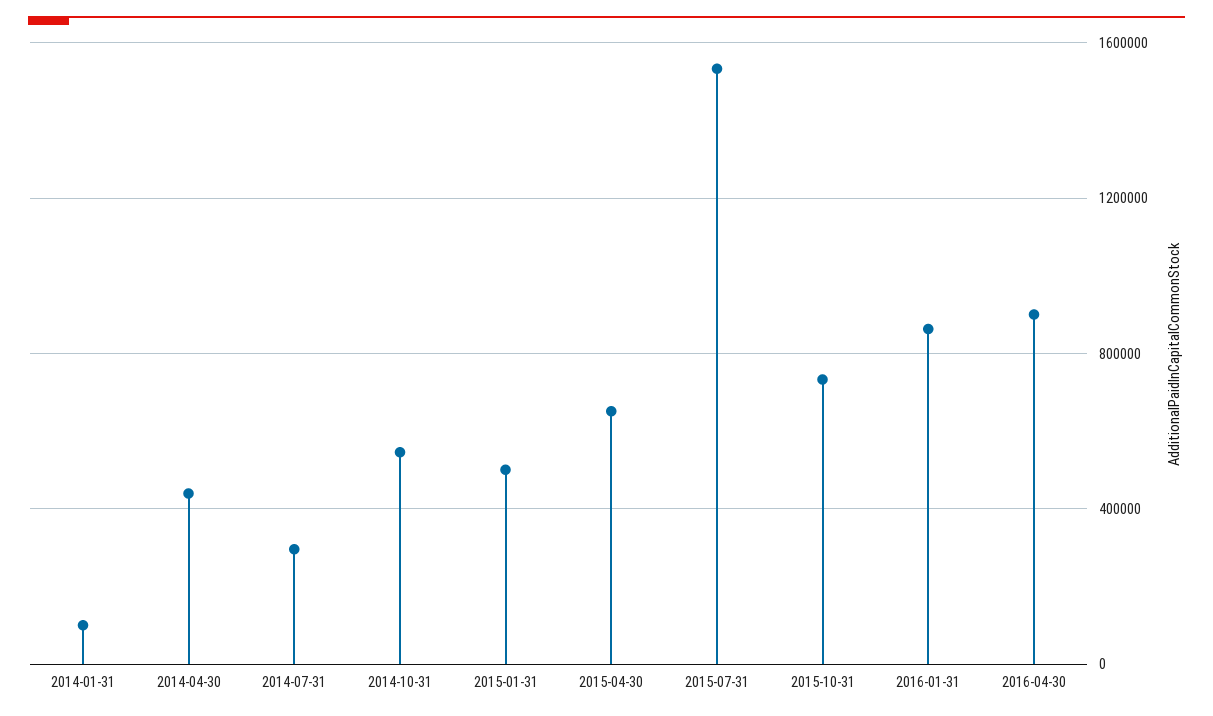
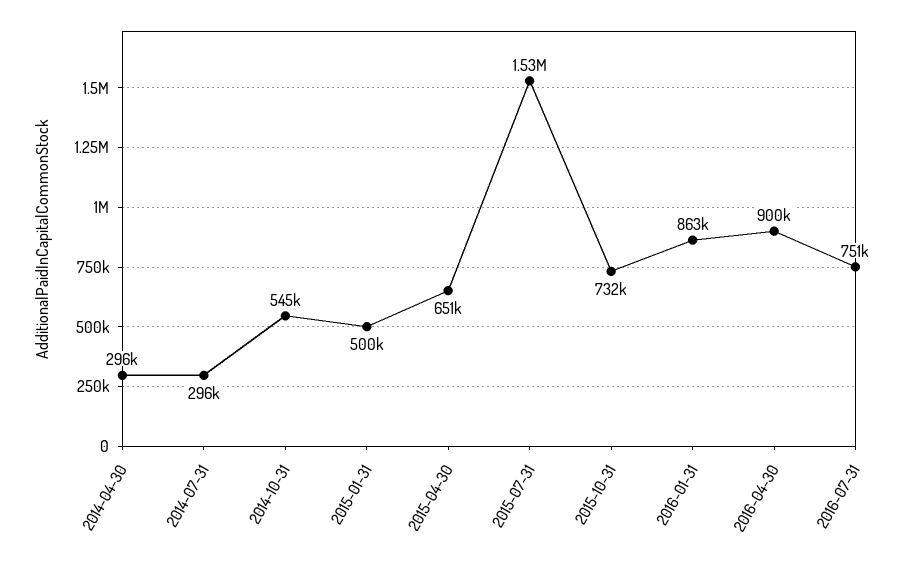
2014-01-31: 100000 -> none
2014-04-30: 450000 -> 296000
2016-07-31: none -> 751000

